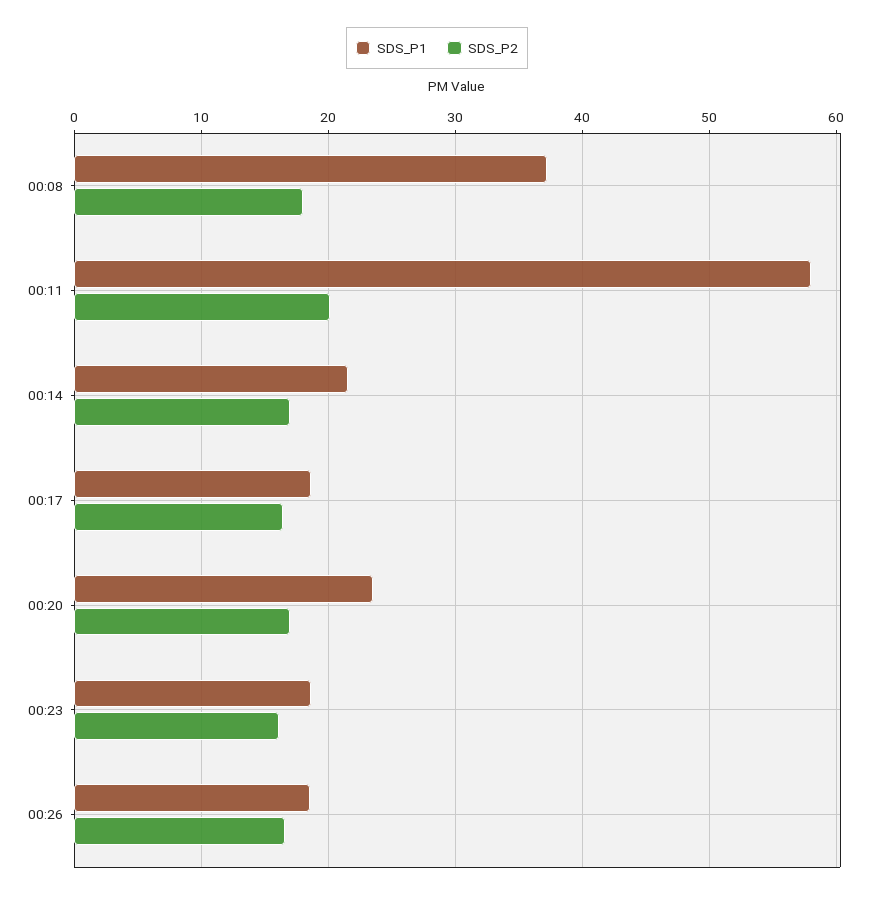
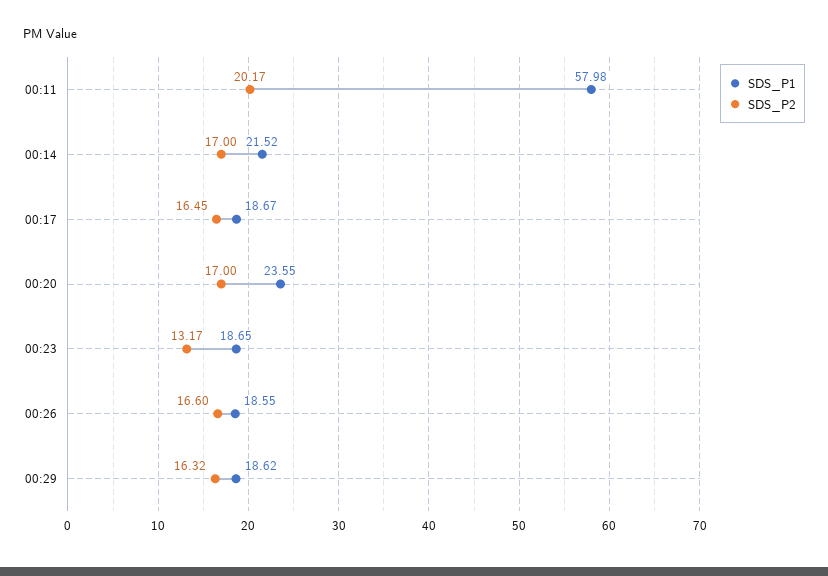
SDS_P1, 00:08: 37 -> none
SDS_P2, 00:08: 18 -> none
SDS_P2, 00:23: 16 -> 13.17
SDS_P1, 00:29: none -> 18.62
SDS_P2, 00:29: none -> 16.32

